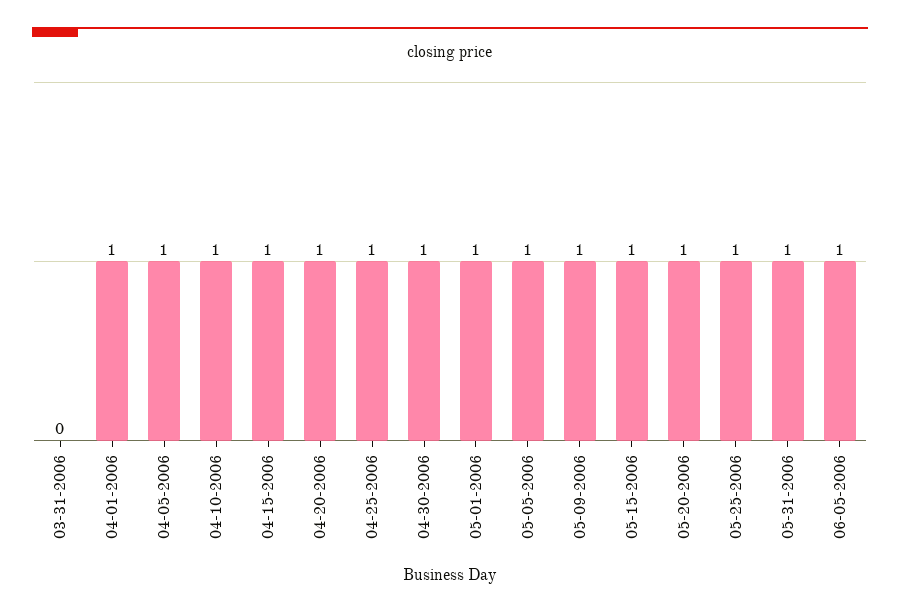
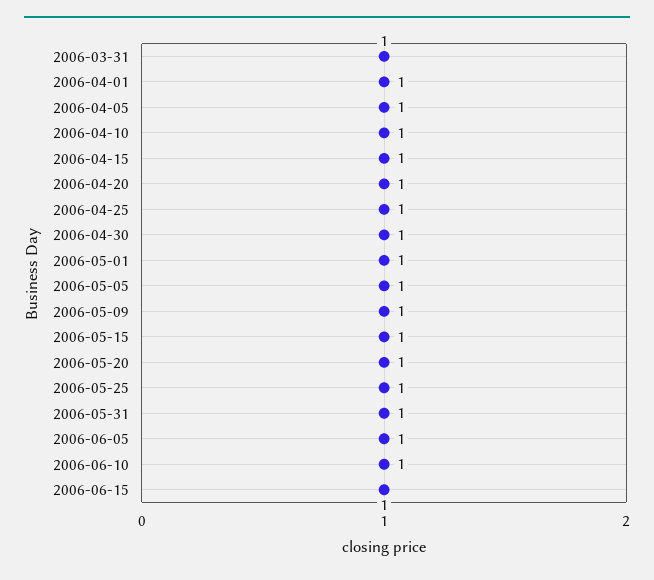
03-31-2006: 0 -> 1
2006-06-10: none -> 1
2006-06-15: none -> 1

